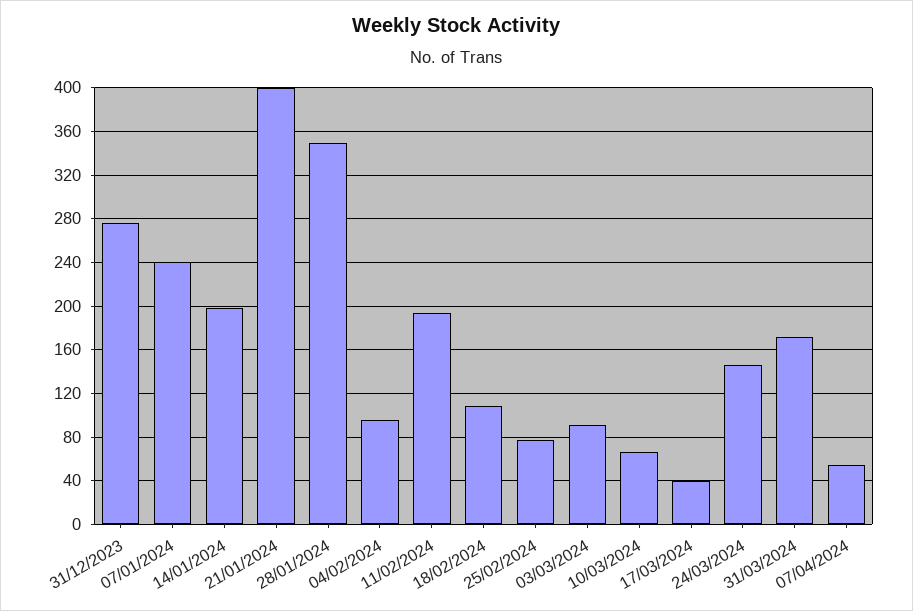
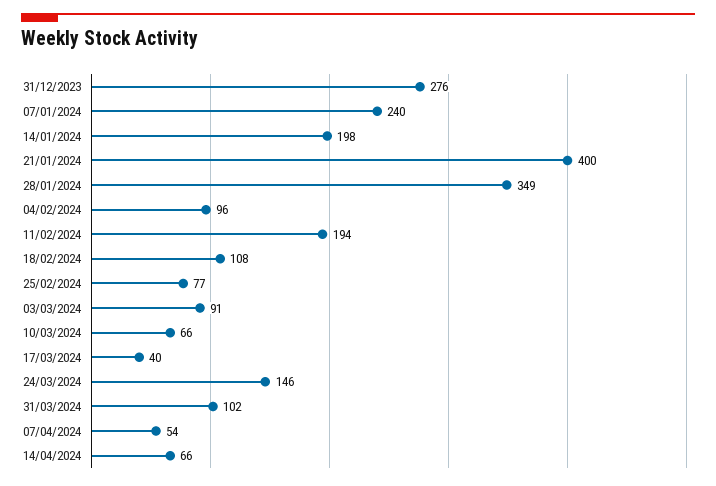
31/03/2024: 170 -> 102
14/04/2024: none -> 66

